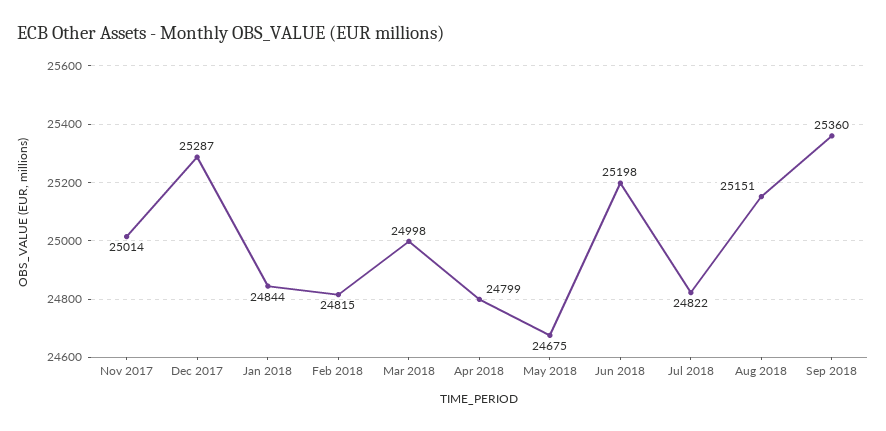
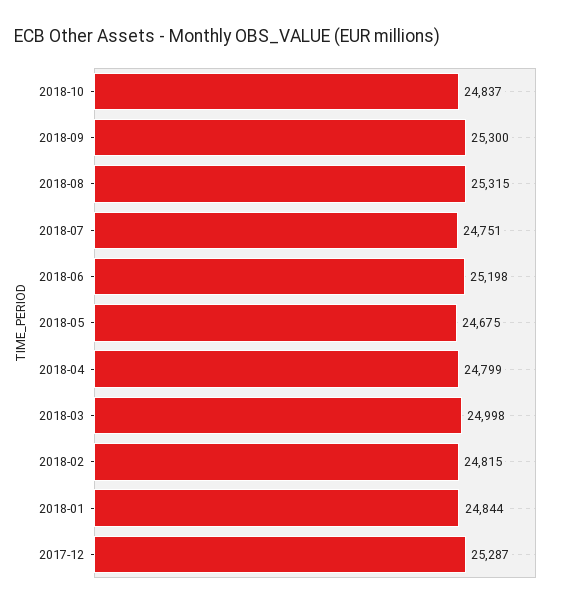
Nov 2017: 25014 -> none
Jul 2018: 24822 -> 24751
Aug 2018: 25151 -> 25315
Sep 2018: 25360 -> 25300
2018-10: none -> 24837

